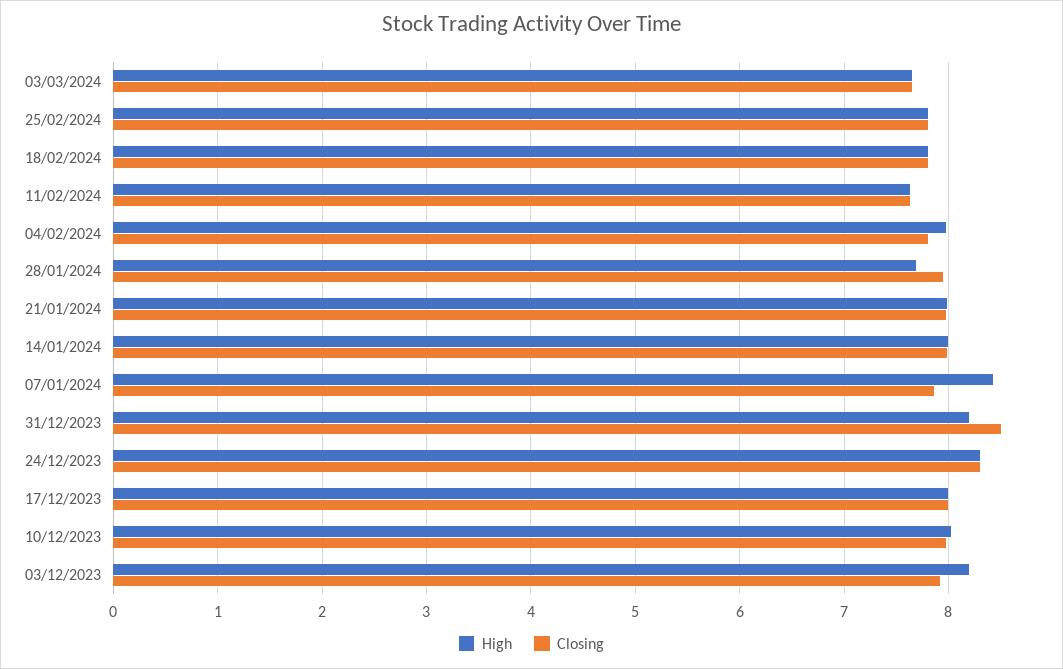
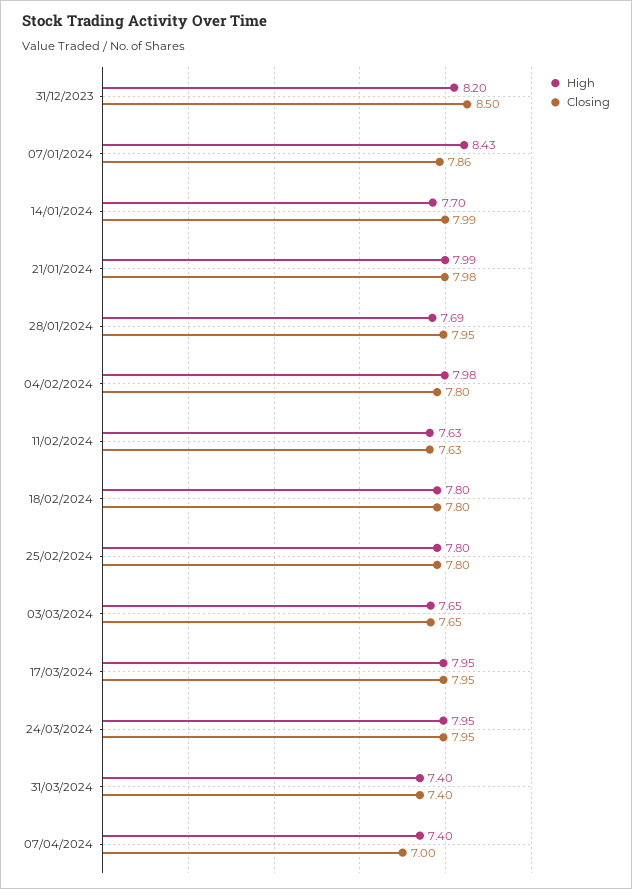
High, 14/01/2024: 8 -> 7.7
High, 24/12/2023: 8.3 -> none
Closing, 24/12/2023: 8.3 -> none
High, 17/12/2023: 8 -> none
Closing, 17/12/2023: 8 -> none
High, 10/12/2023: 8 -> none
Closing, 10/12/2023: 8 -> none
High, 03/12/2023: 8.2 -> none
Closing, 03/12/2023: 7.9 -> none
High, 17/03/2024: none -> 7.95
Closing, 17/03/2024: none -> 7.95
High, 24/03/2024: none -> 7.95
Closing, 24/03/2024: none -> 7.95
High, 31/03/2024: none -> 7.4
Closing, 31/03/2024: none -> 7.4
High, 07/04/2024: none -> 7.4
Closing, 07/04/2024: none -> 7

